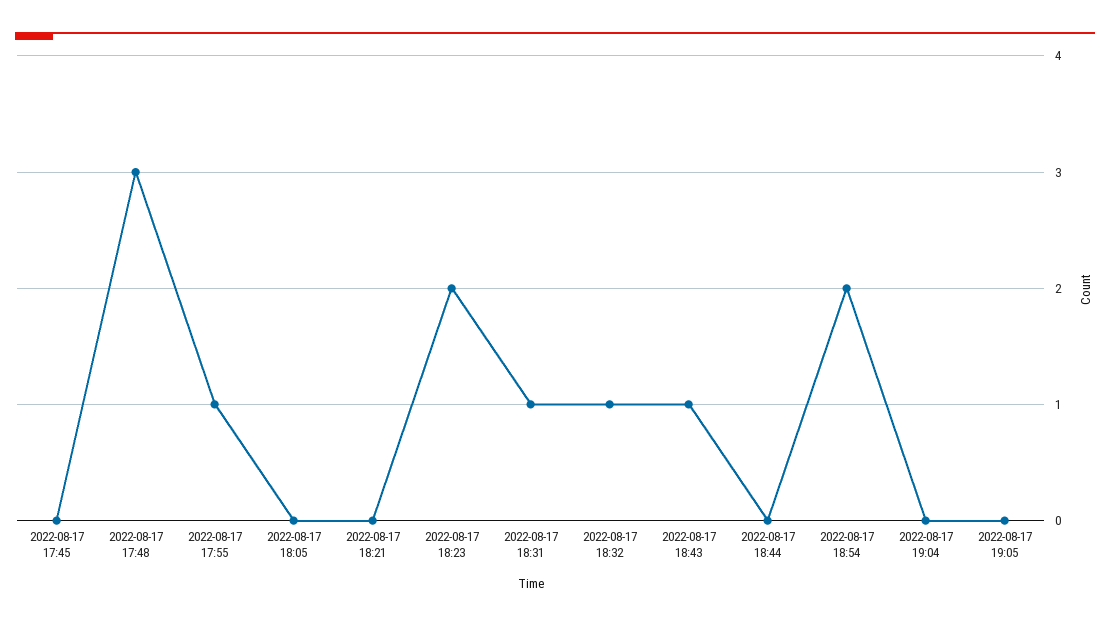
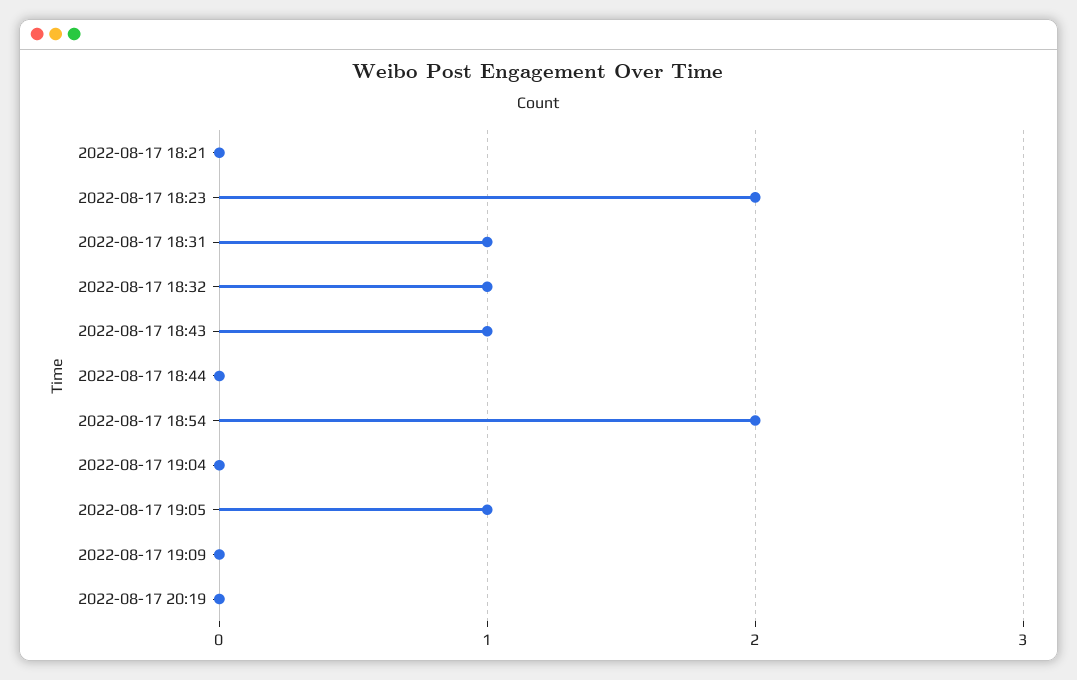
2022-08-17 17:45: 0 -> none
2022-08-17 17:48: 3 -> none
2022-08-17 17:55: 1 -> none
2022-08-17 18:05: 0 -> none
2022-08-17 19:05: 0 -> 1
2022-08-17 19:09: none -> 0
2022-08-17 20:19: none -> 0

